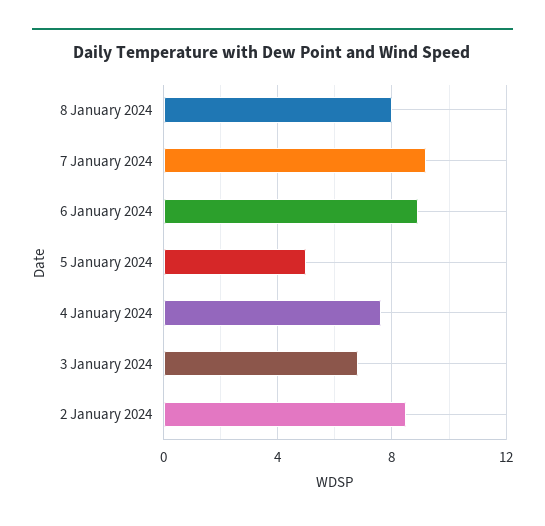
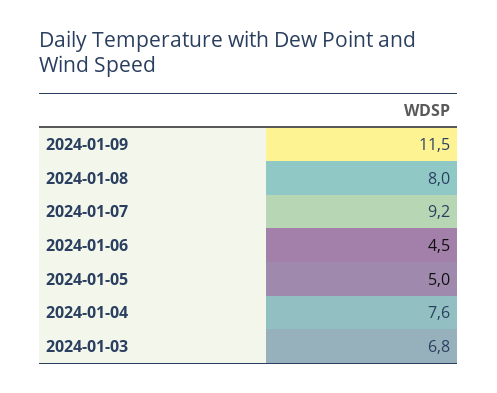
6 January 2024: 9 -> 4.5
2 January 2024: 8.5 -> none
2024-01-09: none -> 11.5

